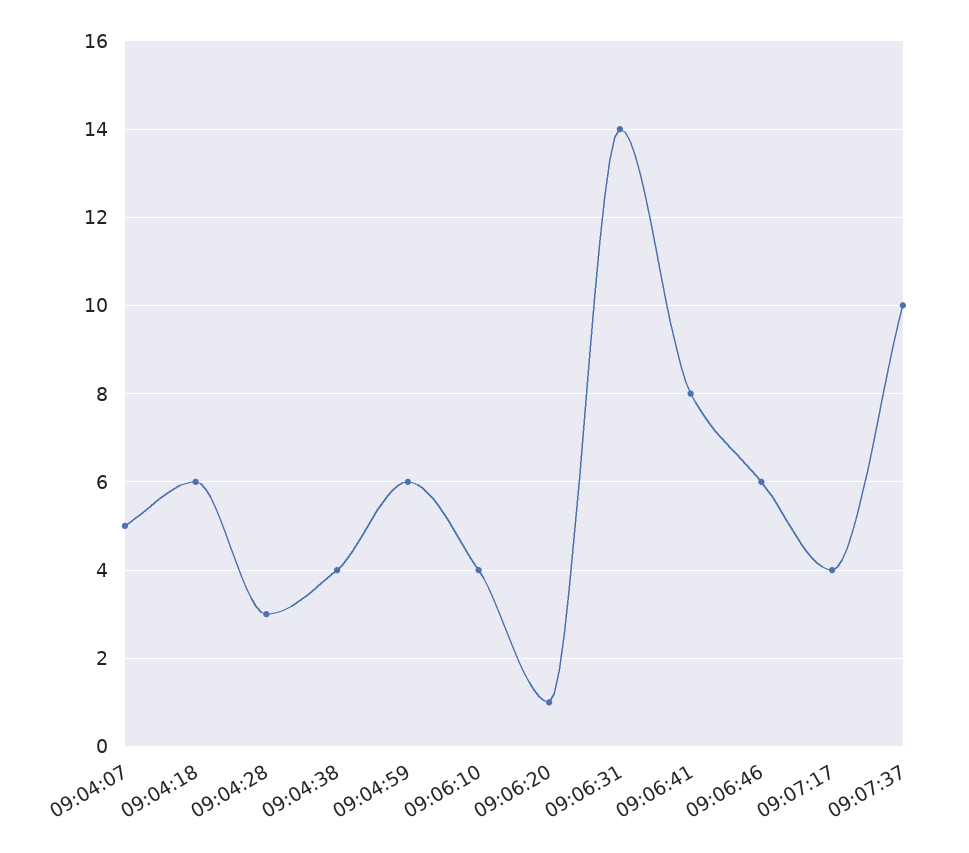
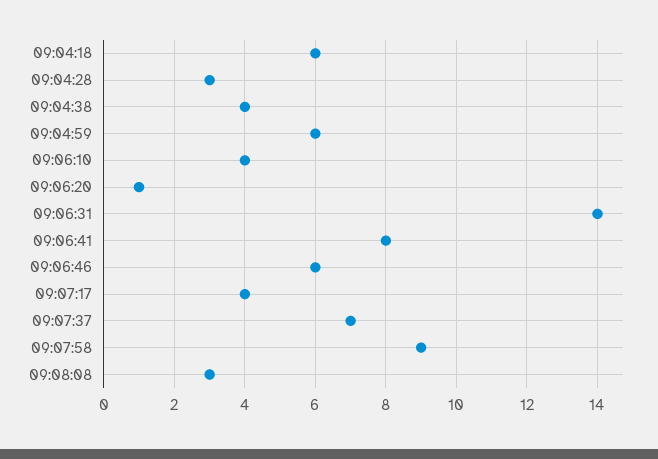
09:04:07: 5 -> none
09:07:37: 10 -> 7
09:07:58: none -> 9
09:08:08: none -> 3

